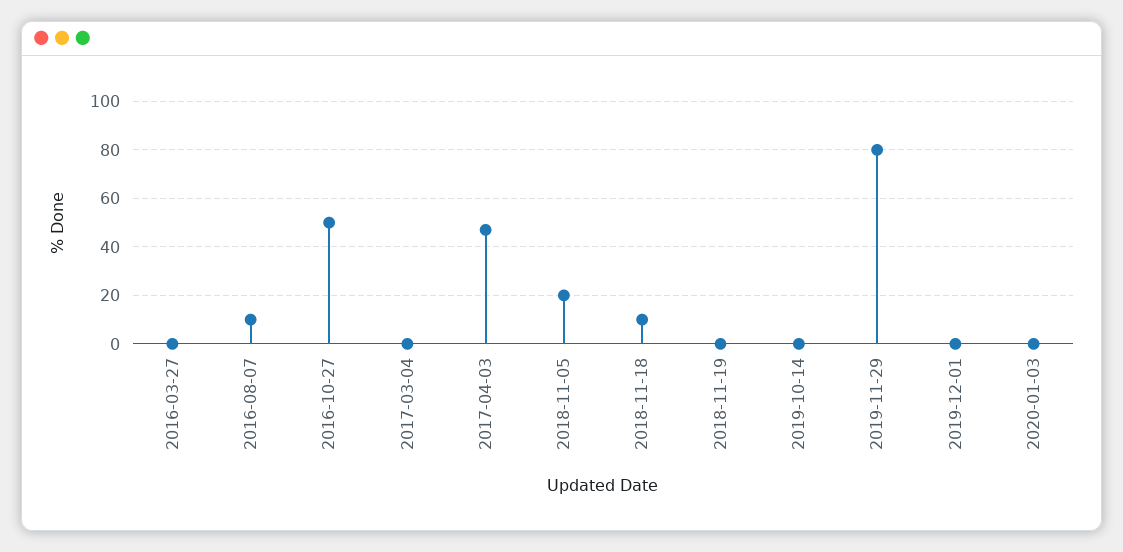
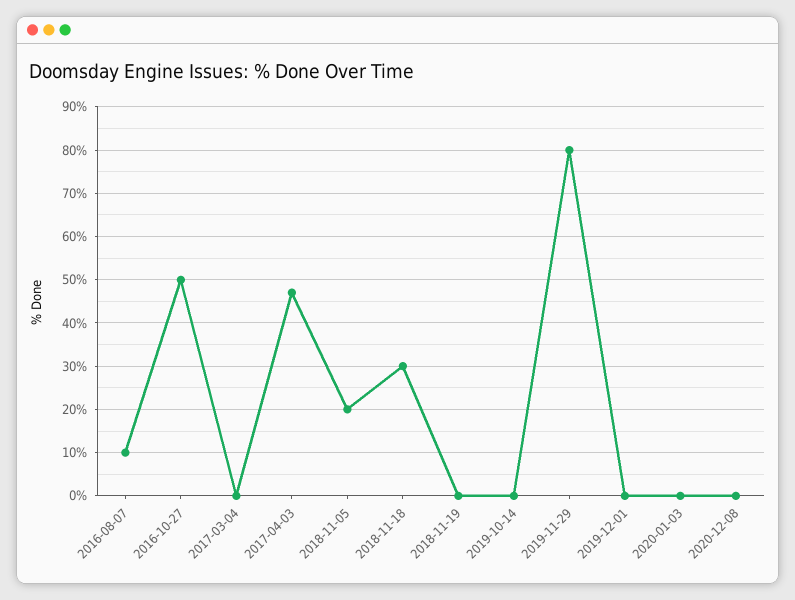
2016-03-27: 0 -> none
2018-11-18: 10 -> 30
2020-12-08: none -> 0

